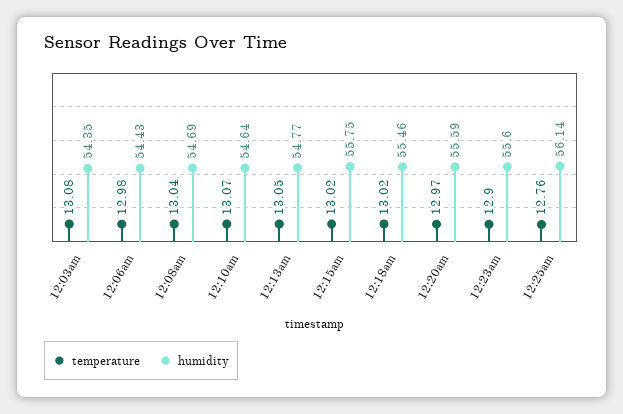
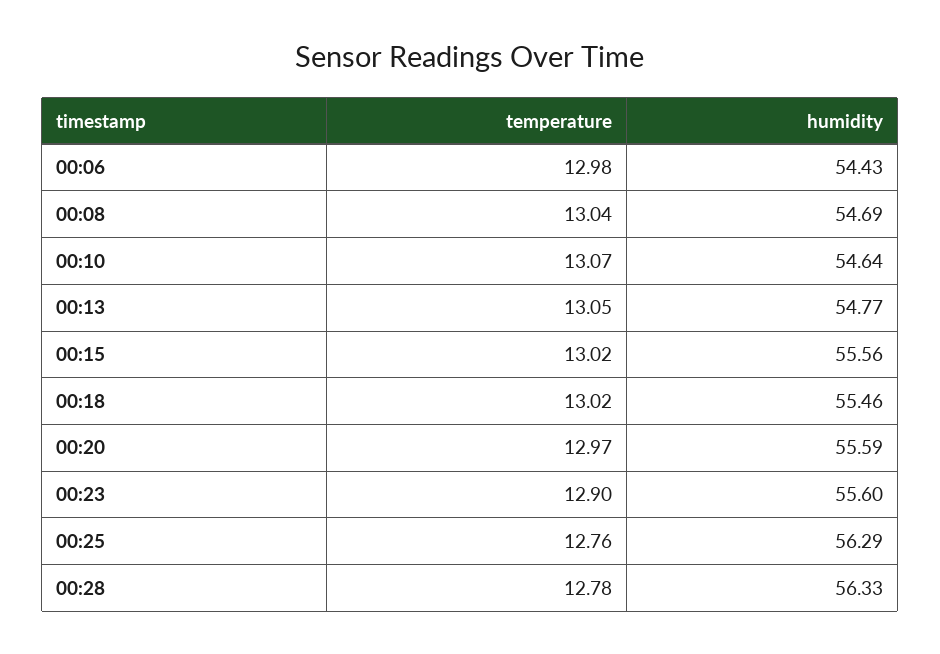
temperature, 12:03am: 13.08 -> none
humidity, 12:03am: 54.35 -> none
humidity, 12:15am: 55.75 -> 55.56
humidity, 12:25am: 56.14 -> 56.29
temperature, 00:28: none -> 12.78
humidity, 00:28: none -> 56.33

